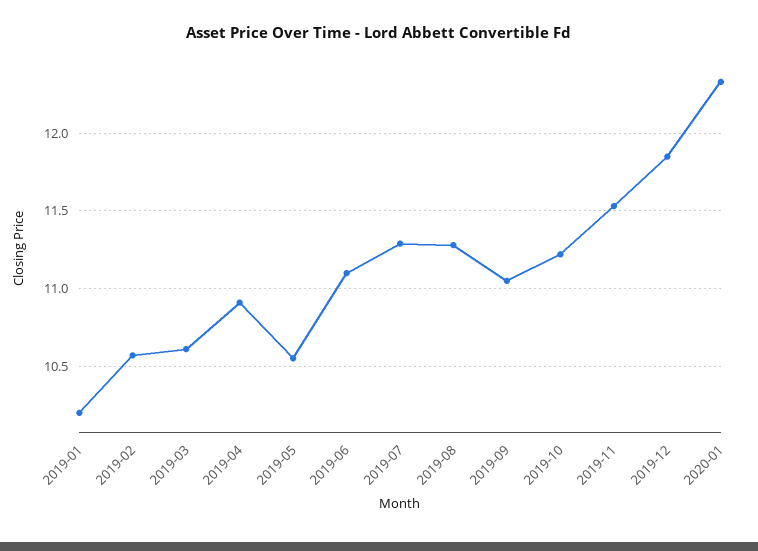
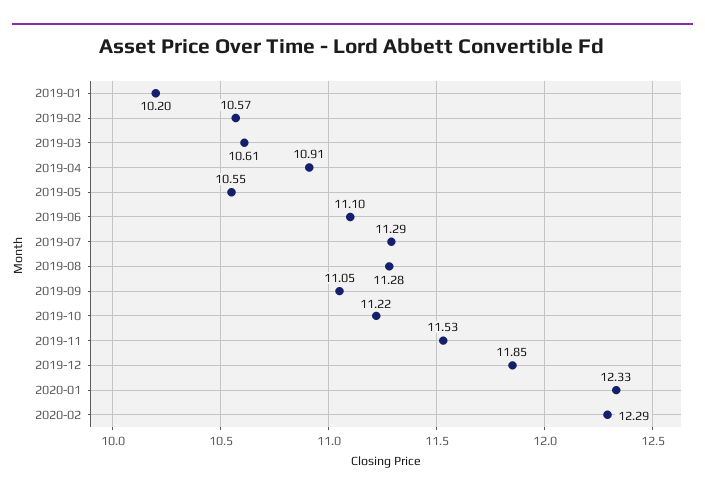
2020-02: none -> 12.29

